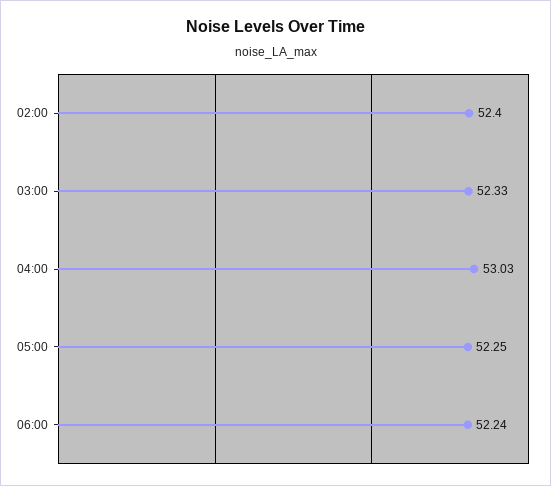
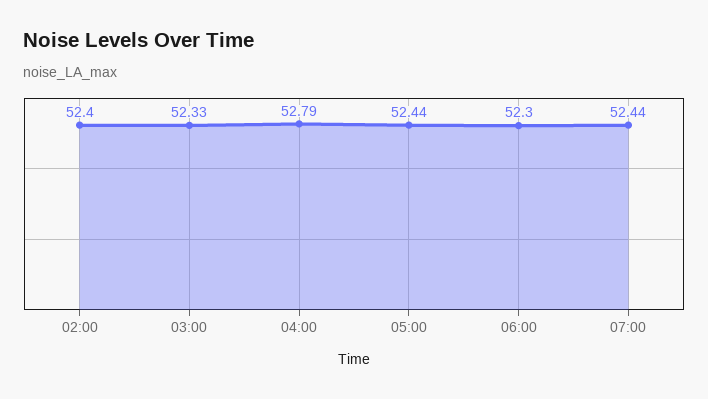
04:00: 53.03 -> 52.79
05:00: 52.25 -> 52.44
06:00: 52.24 -> 52.3
07:00: none -> 52.44

